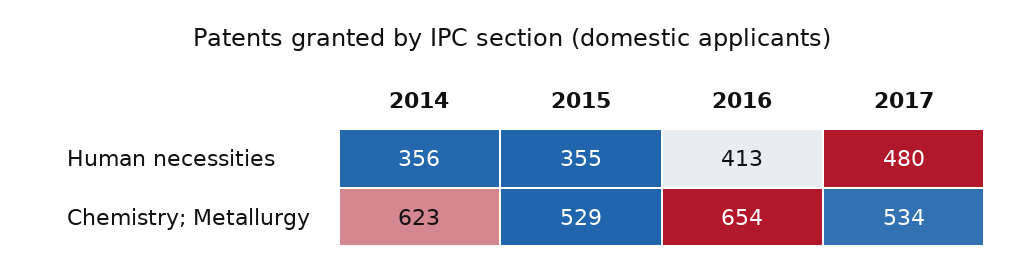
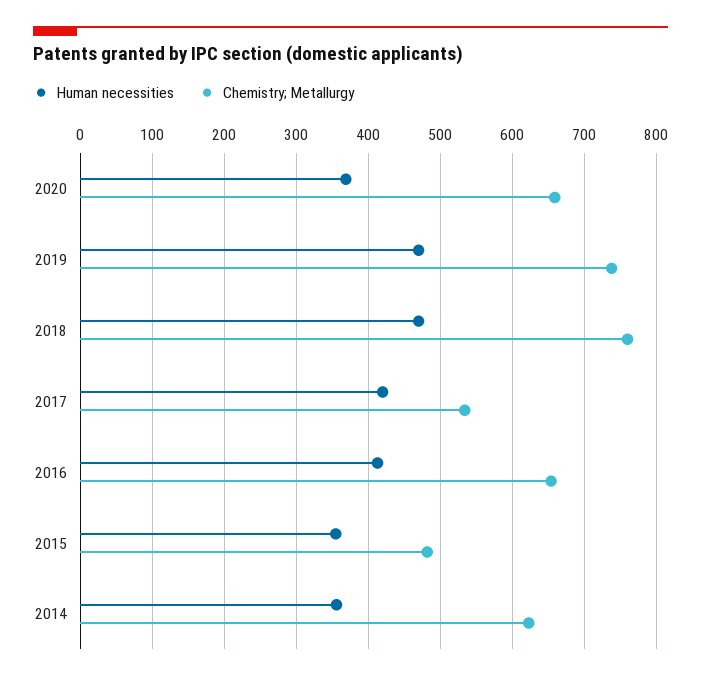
Human necessities, 2017: 480 -> 420
Chemistry; Metallurgy, 2015: 529 -> 480
Human necessities, 2020: none -> 370
Chemistry; Metallurgy, 2020: none -> 660
Human necessities, 2019: none -> 470
Chemistry; Metallurgy, 2019: none -> 740
Human necessities, 2018: none -> 470
Chemistry; Metallurgy, 2018: none -> 760

